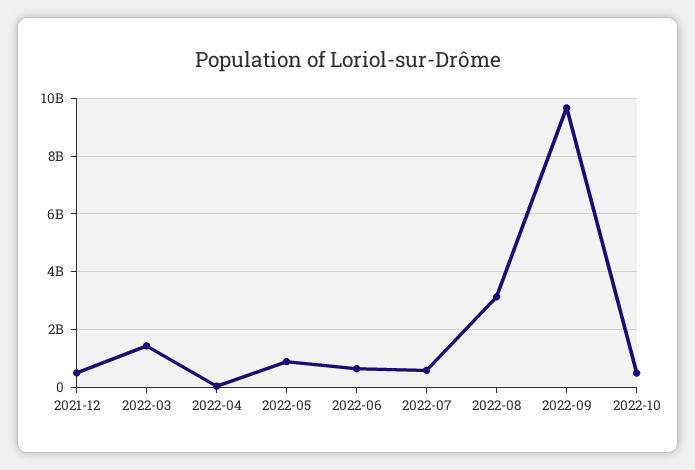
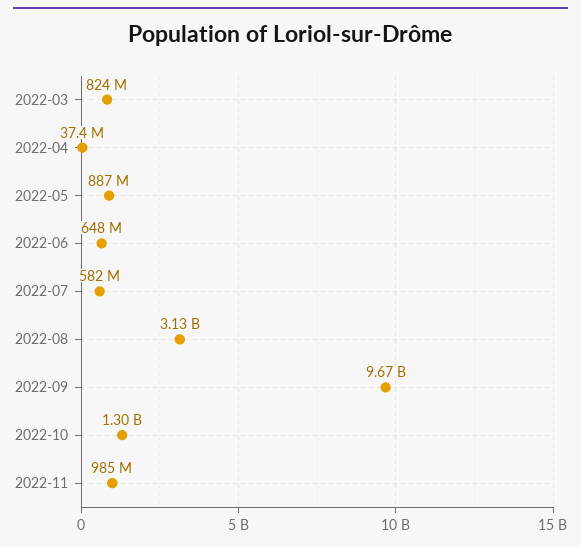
2021-12: 500000000 -> none
2022-03: 1500000000 -> 824000000
2022-10: 500000000 -> 1300000000
2022-11: none -> 985000000

